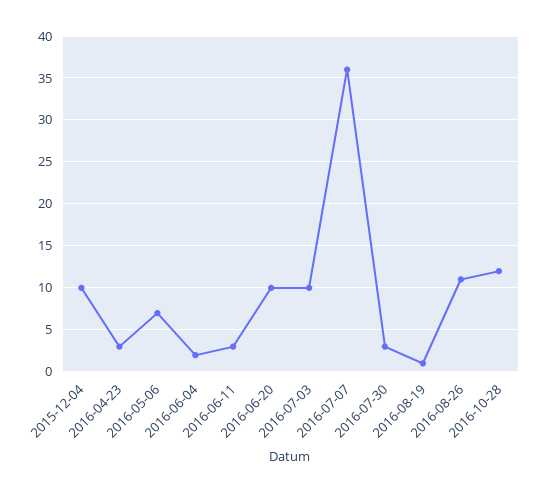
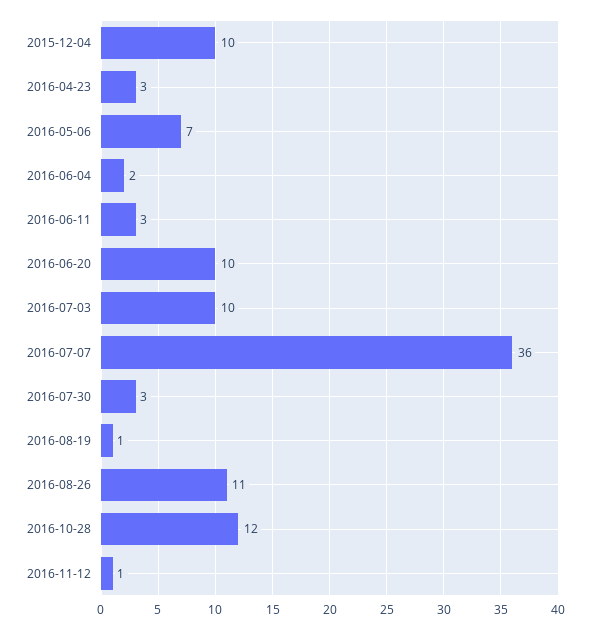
2016-11-12: none -> 1

